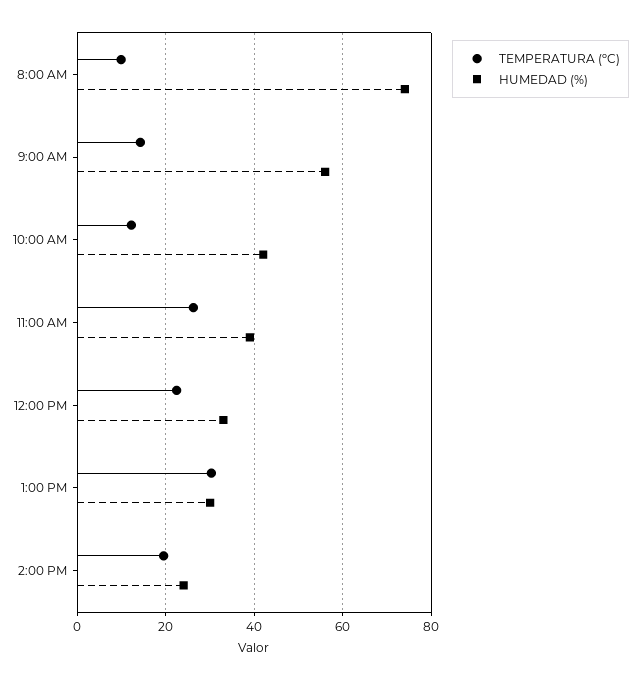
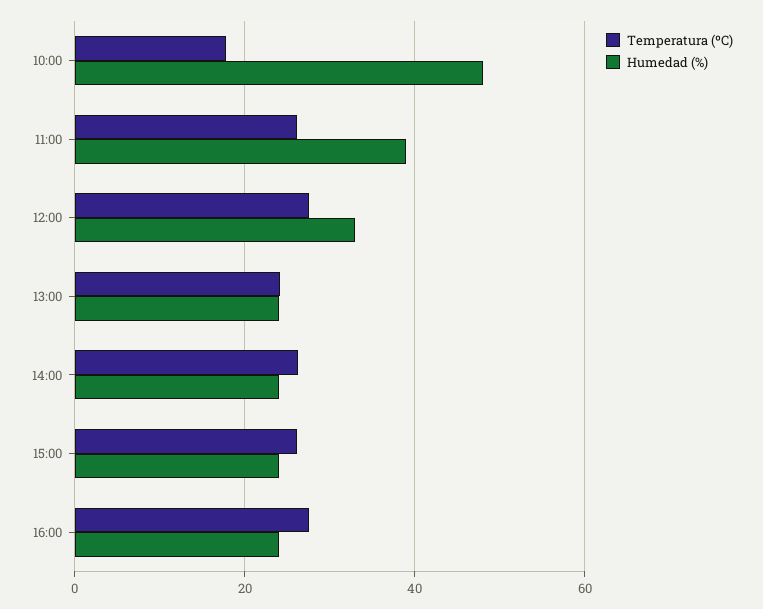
TEMPERATURA (ºC), 8:00 AM: 10 -> none
HUMEDAD (%), 8:00 AM: 74 -> none
TEMPERATURA (ºC), 9:00 AM: 14 -> none
HUMEDAD (%), 9:00 AM: 56 -> none
TEMPERATURA (ºC), 10:00 AM: 12 -> 18
HUMEDAD (%), 10:00 AM: 42 -> 48
TEMPERATURA (ºC), 12:00 PM: 22 -> 28
TEMPERATURA (ºC), 1:00 PM: 30 -> 24
HUMEDAD (%), 1:00 PM: 30 -> 24
TEMPERATURA (ºC), 2:00 PM: 20 -> 26
TEMPERATURA (ºC), 15:00: none -> 26
HUMEDAD (%), 15:00: none -> 24
TEMPERATURA (ºC), 16:00: none -> 28
HUMEDAD (%), 16:00: none -> 24

